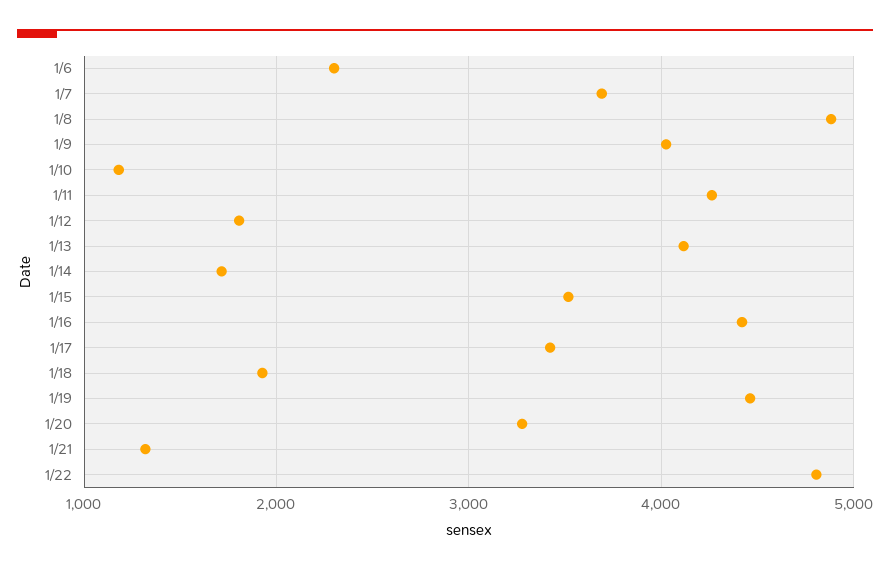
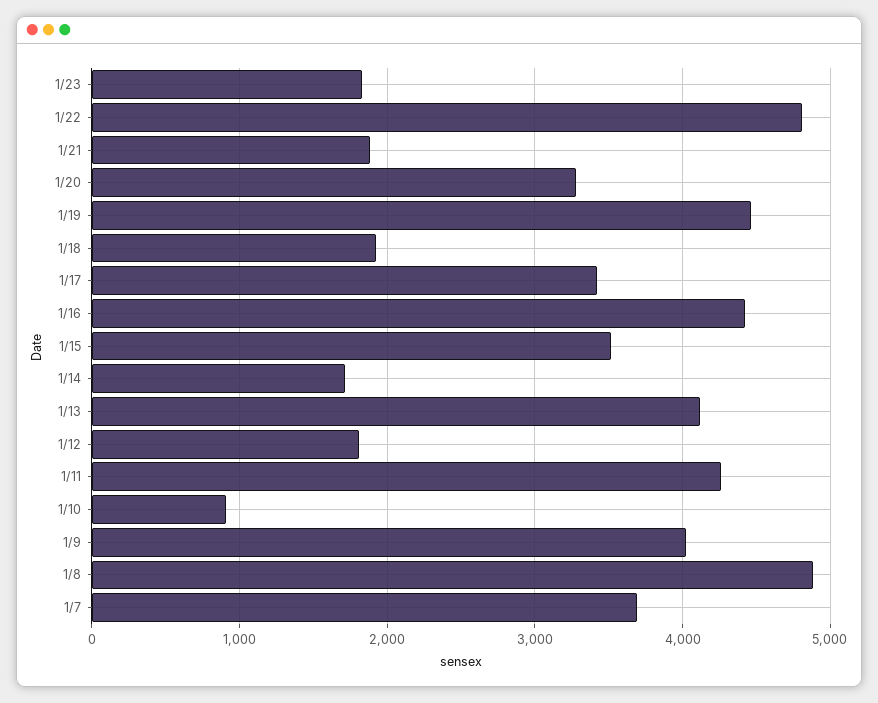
1/6: 2300 -> none
1/10: 1200 -> 900
1/21: 1300 -> 1900
1/23: none -> 1800

